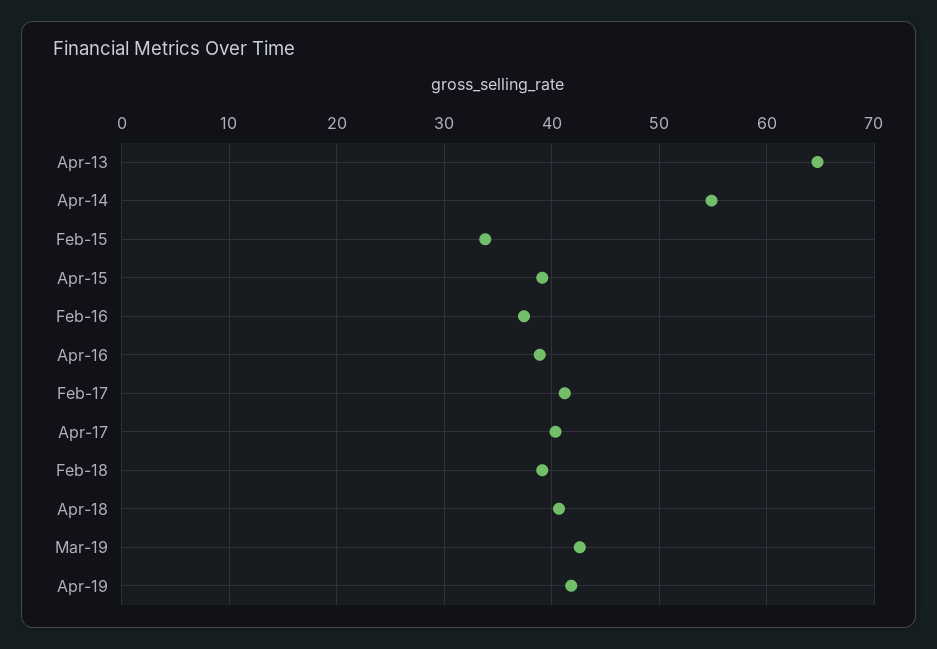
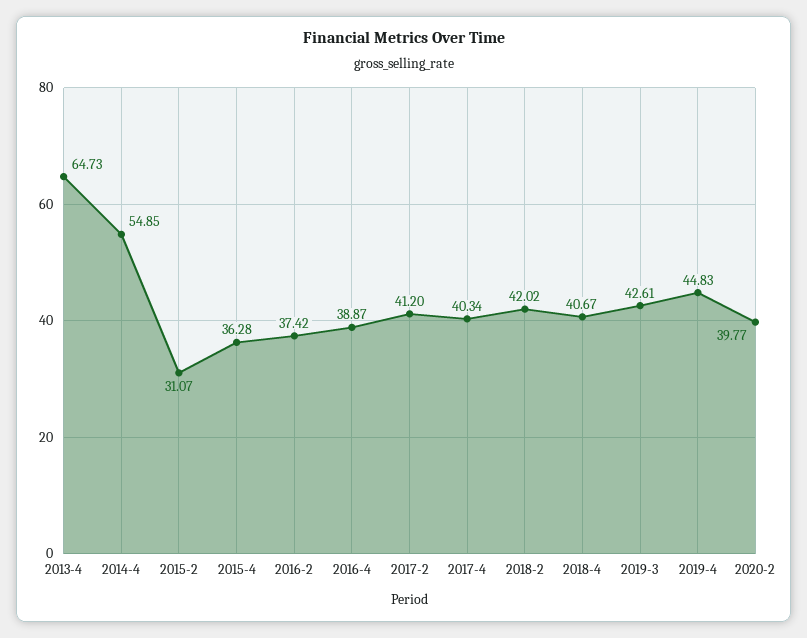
Feb-15: 34 -> 31.07
Apr-15: 39 -> 36.28
Feb-18: 39 -> 42.02
Apr-19: 42 -> 44.83
2020-2: none -> 39.77

